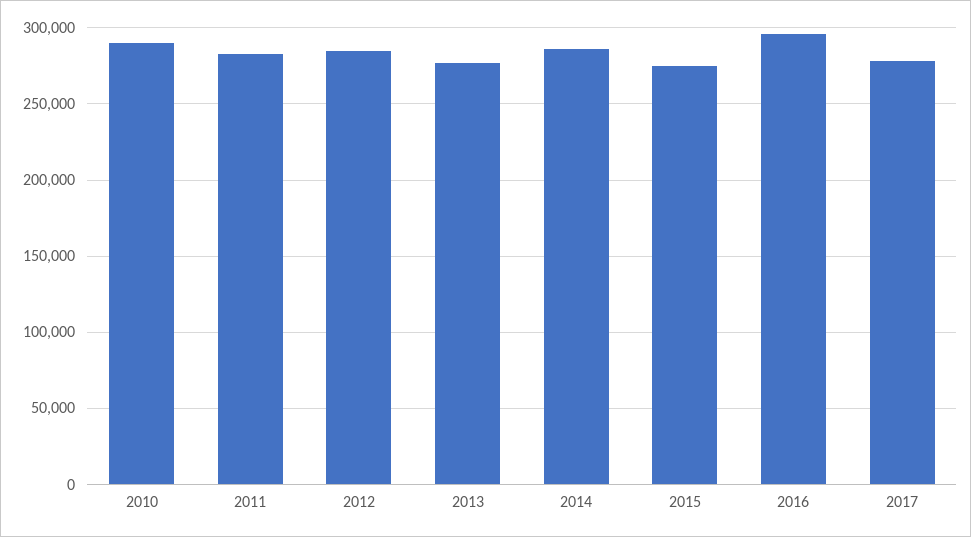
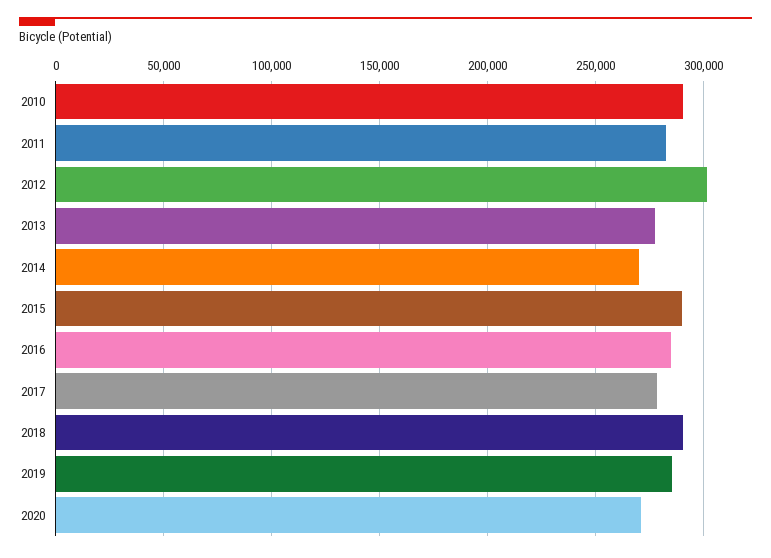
2012: 285000 -> 300000
2014: 285000 -> 270000
2015: 275000 -> 290000
2016: 295000 -> 285000
2018: none -> 290000
2019: none -> 285000
2020: none -> 270000

